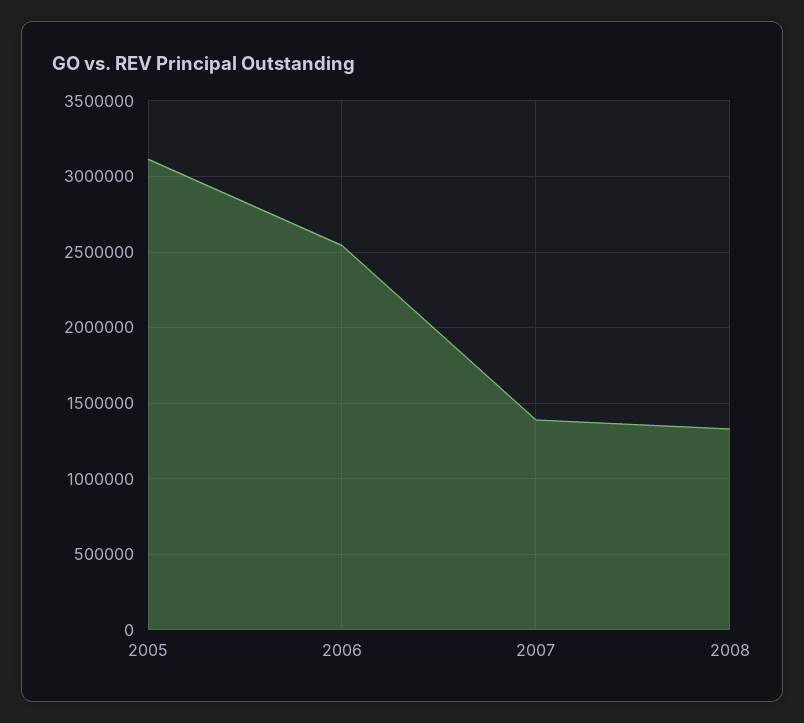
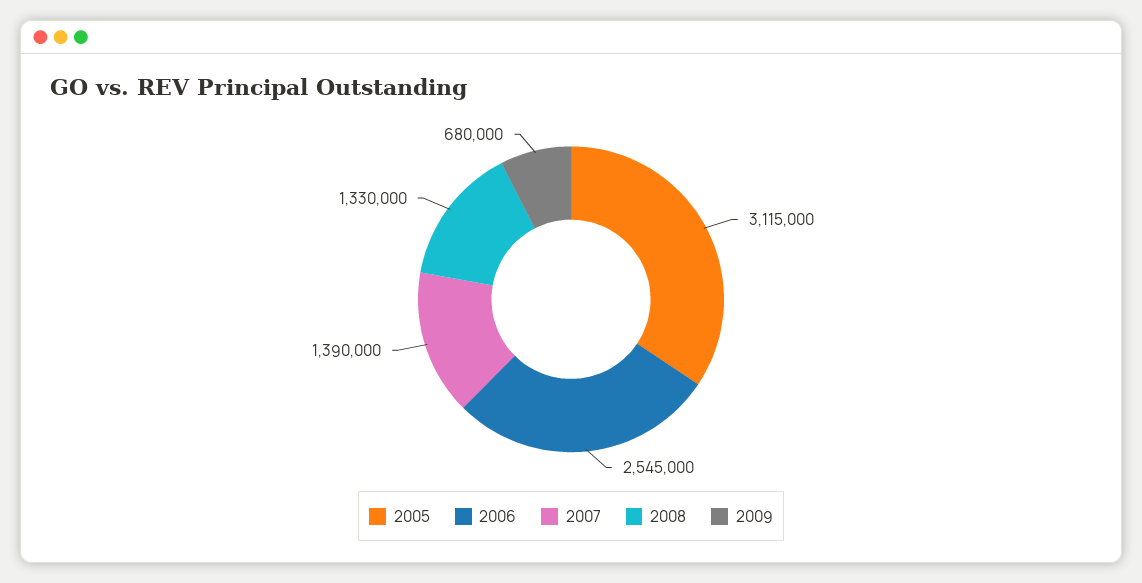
2009: none -> 680000

